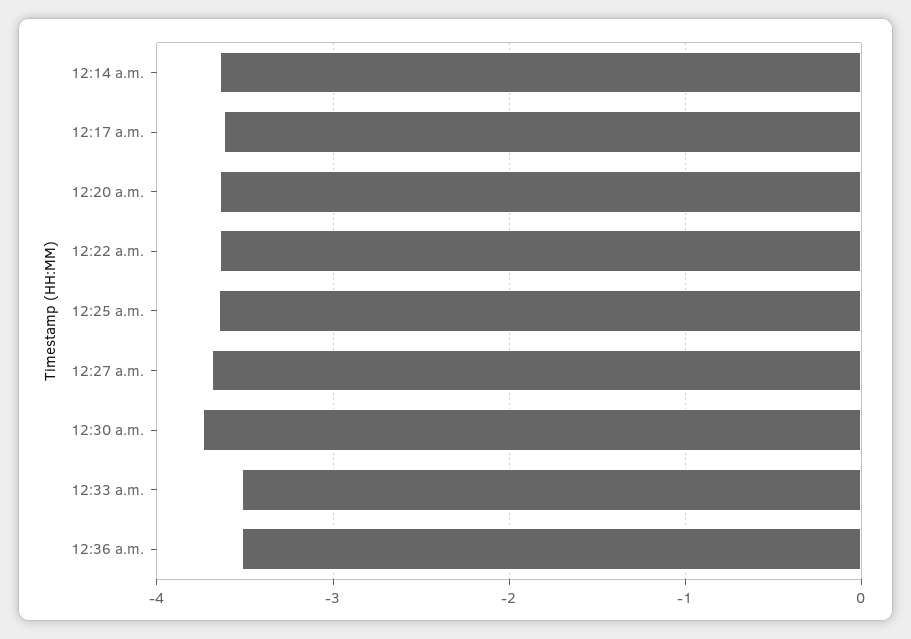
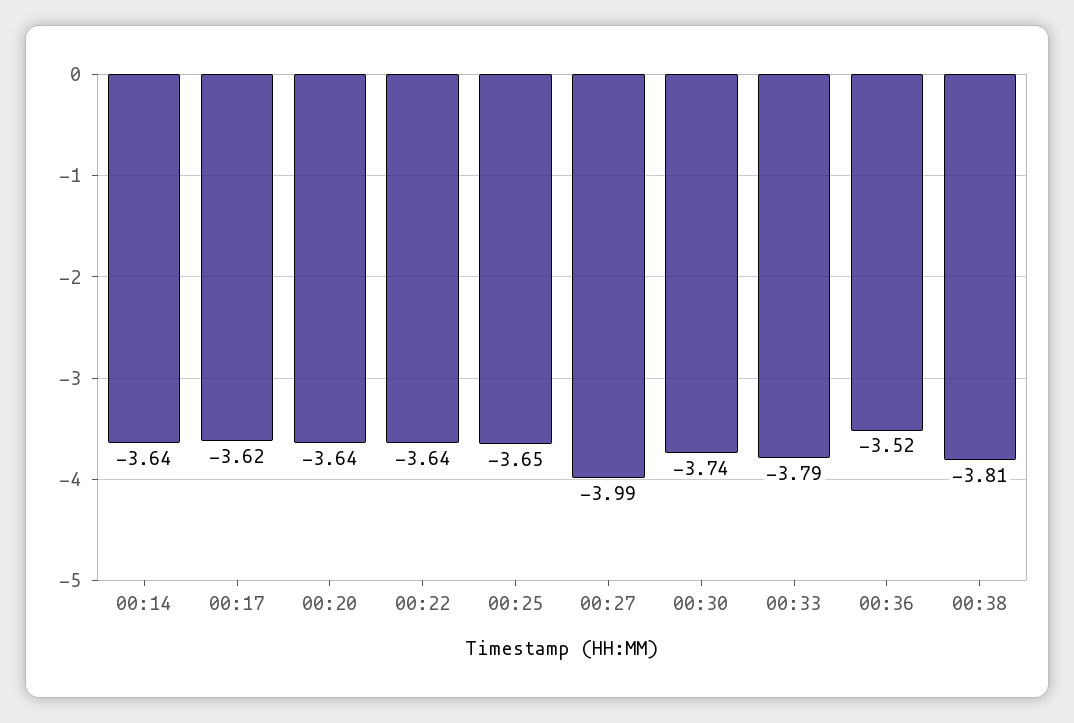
12:27 a.m.: -3.7 -> -3.99
12:33 a.m.: -3.5 -> -3.79
00:38: none -> -3.81

